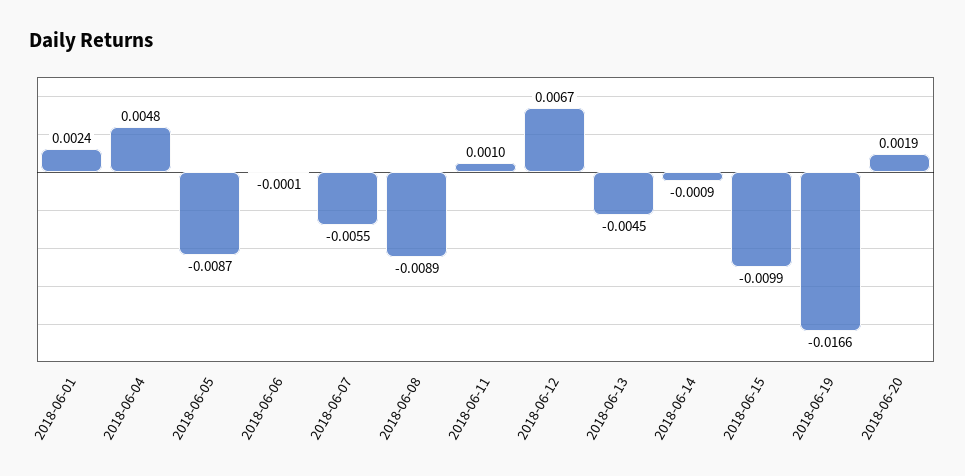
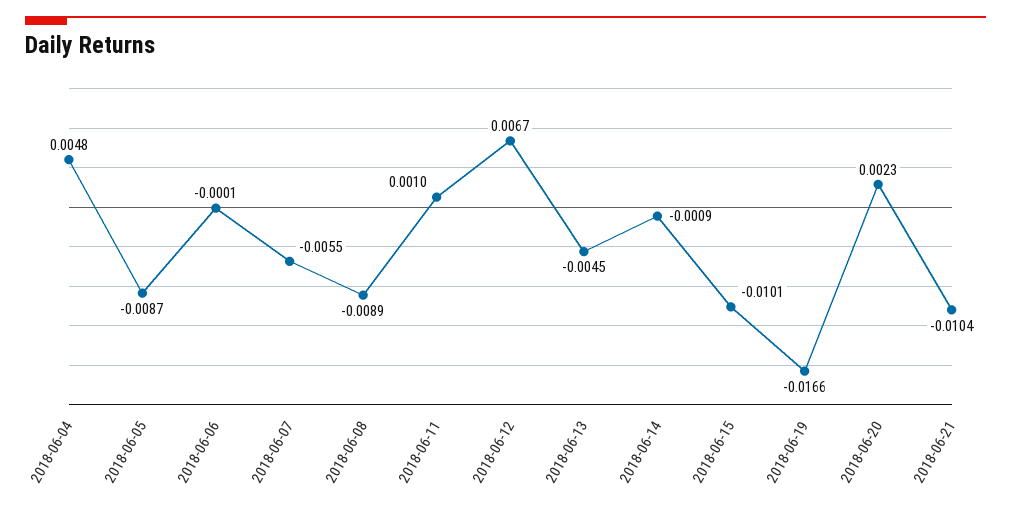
2018-06-01: 0.0024 -> none
2018-06-15: -0.0099 -> -0.0101
2018-06-20: 0.0019 -> 0.0023
2018-06-21: none -> -0.0104

